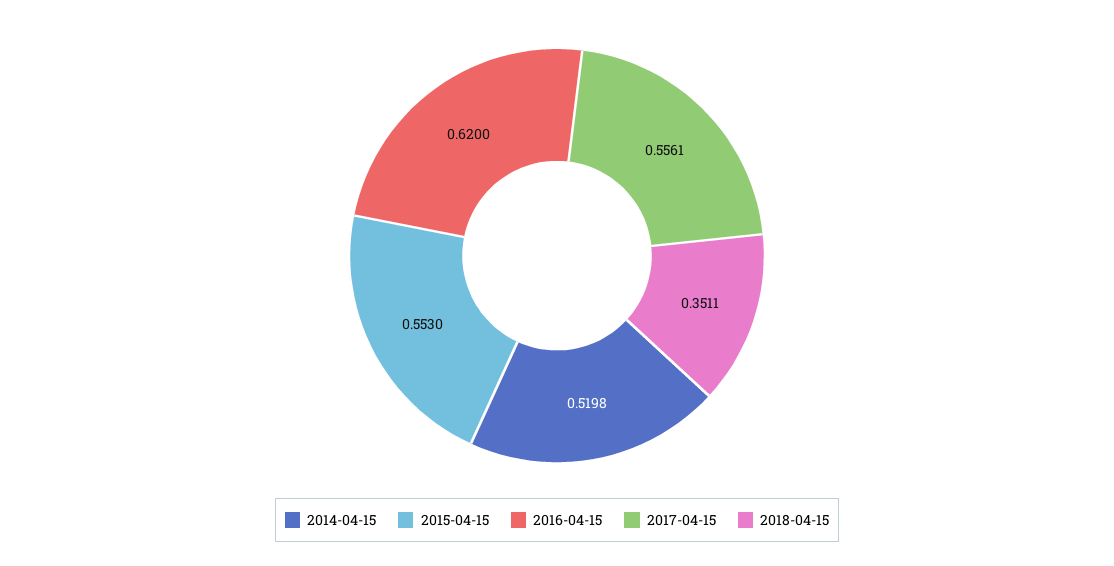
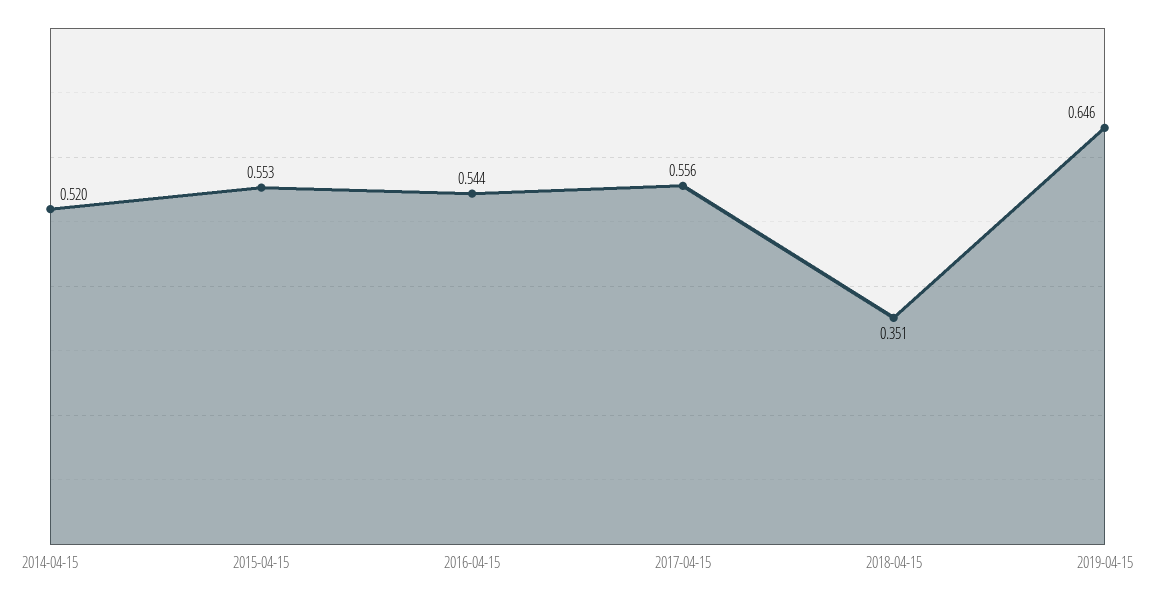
2016-04-15: 0.62 -> 0.544
2019-04-15: none -> 0.646

